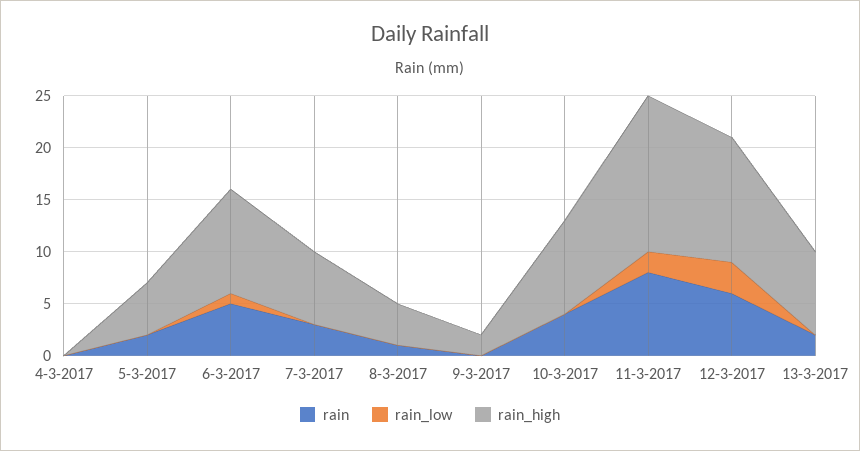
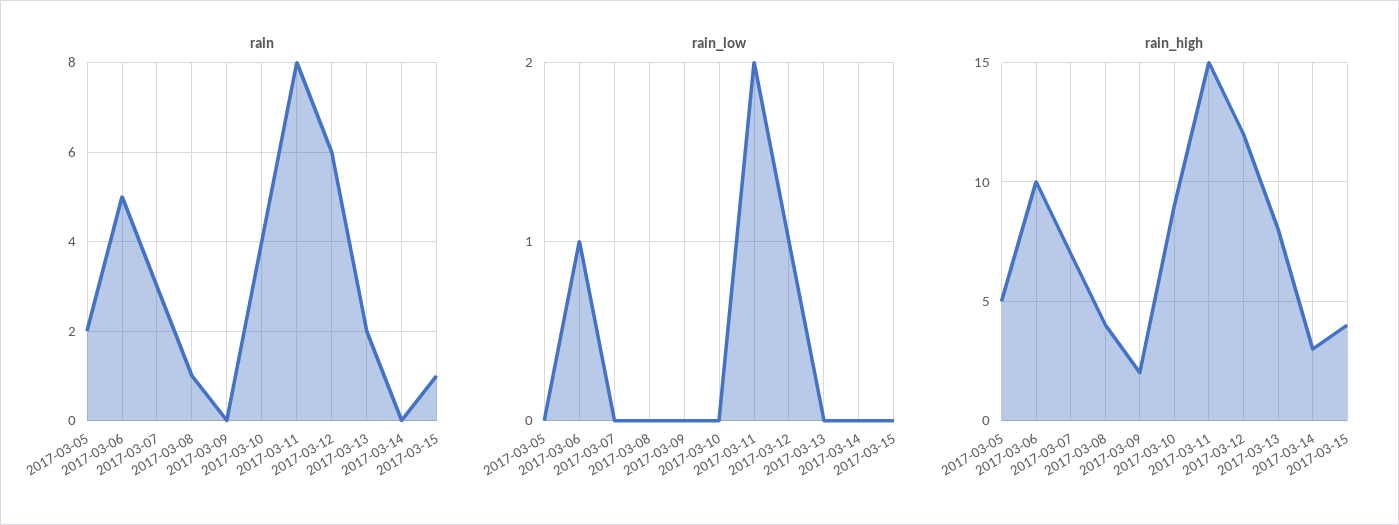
rain, 4-3-2017: 0 -> none
rain_low, 4-3-2017: 0 -> none
rain_high, 4-3-2017: 0 -> none
rain_low, 12-3-2017: 3 -> 1
rain, 2017-03-14: none -> 0
rain, 2017-03-15: none -> 1
rain_low, 2017-03-14: none -> 0
rain_low, 2017-03-15: none -> 0
rain_high, 2017-03-14: none -> 3
rain_high, 2017-03-15: none -> 4

